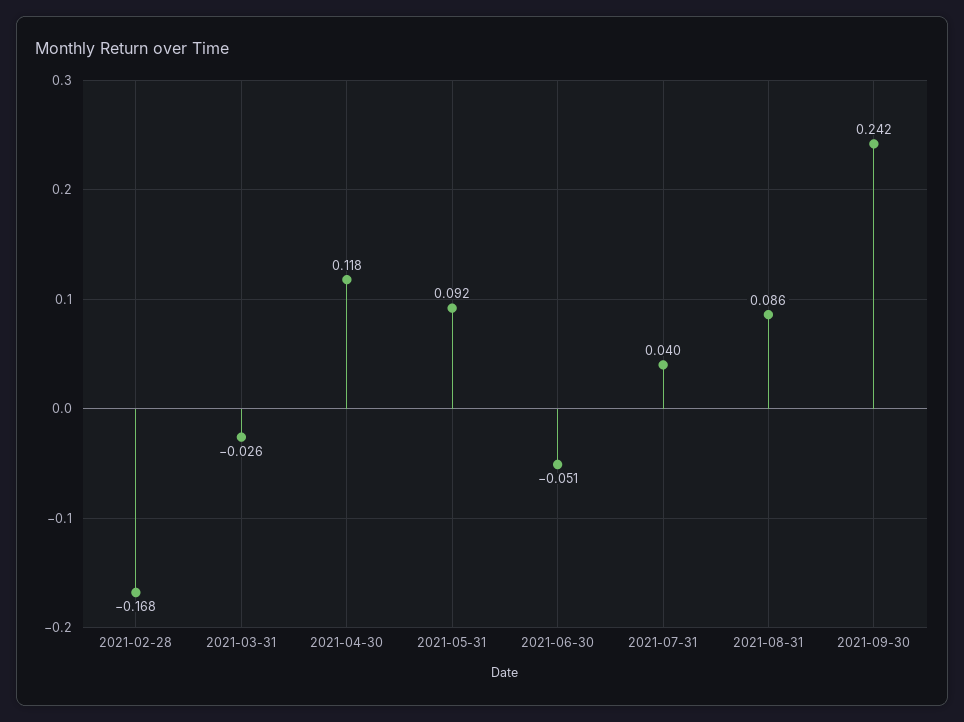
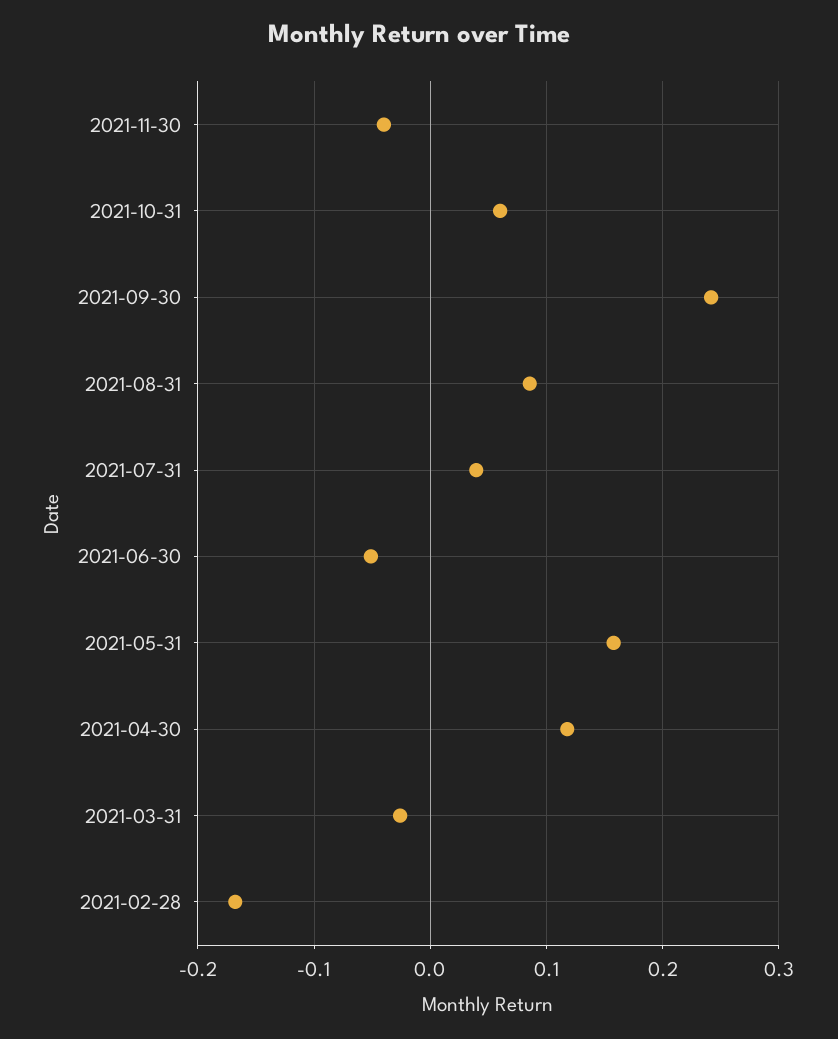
2021-05-31: 0.092 -> 0.16
2021-11-30: none -> -0.04
2021-10-31: none -> 0.06

